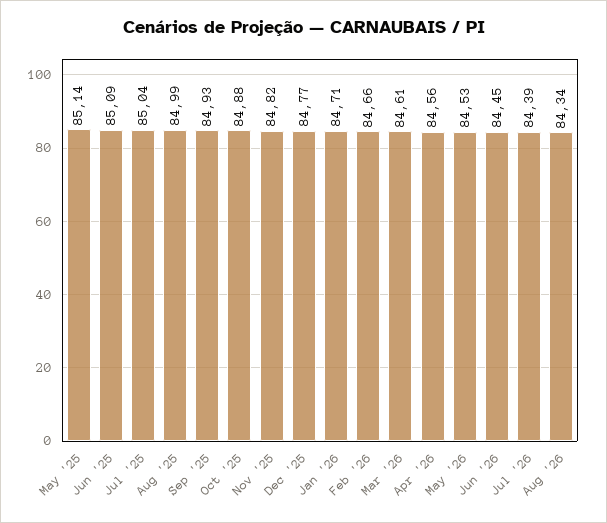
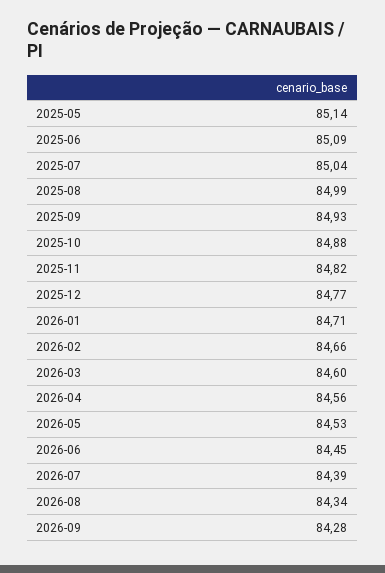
Mar '26: 84.61 -> 84.6
2026-09: none -> 84.28

